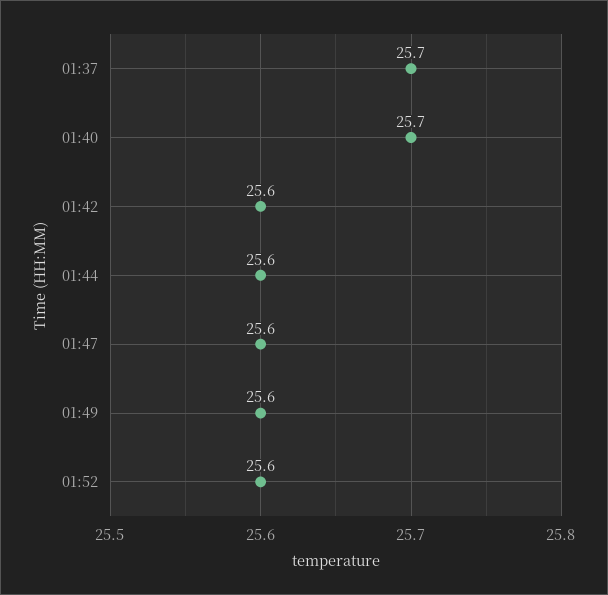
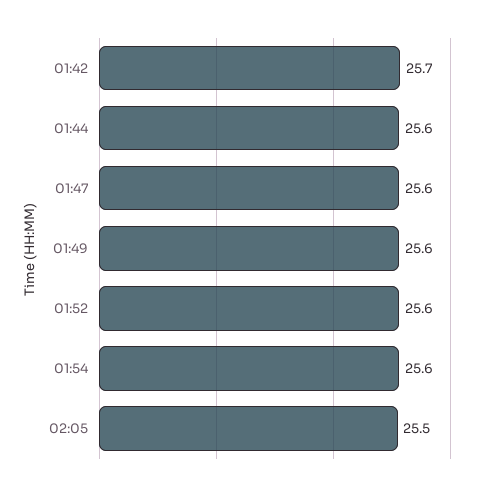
01:37: 25.7 -> none
01:40: 25.7 -> none
01:42: 25.6 -> 25.7
01:54: none -> 25.6
02:05: none -> 25.5

